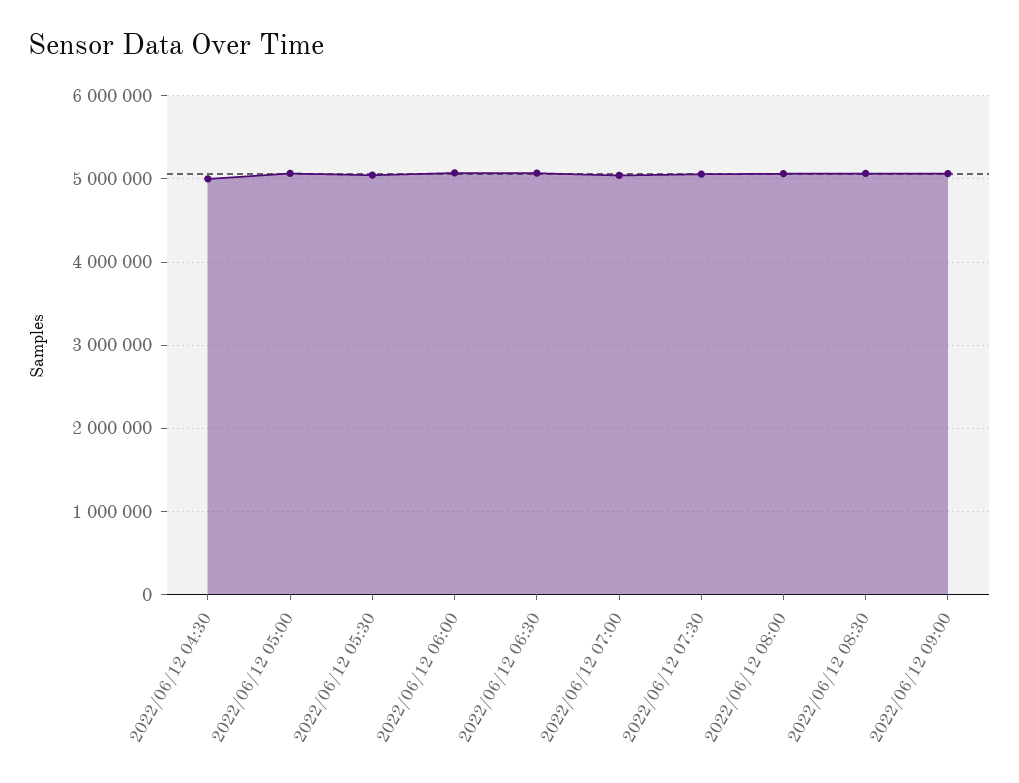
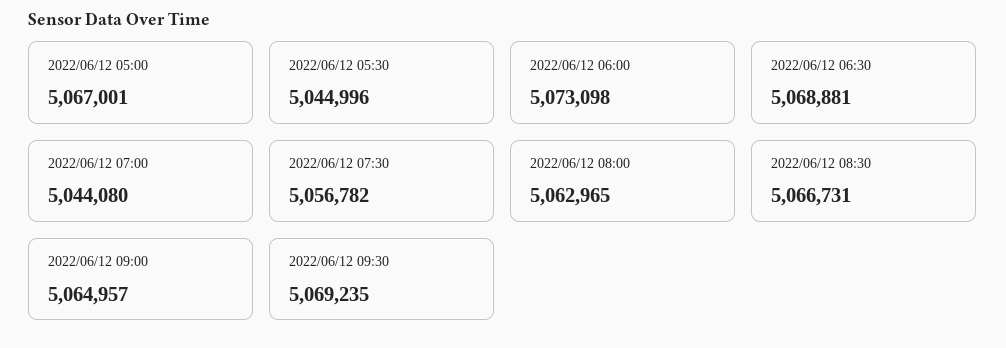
2022/06/12 04:30: 5000000 -> none
2022/06/12 09:30: none -> 5069235

